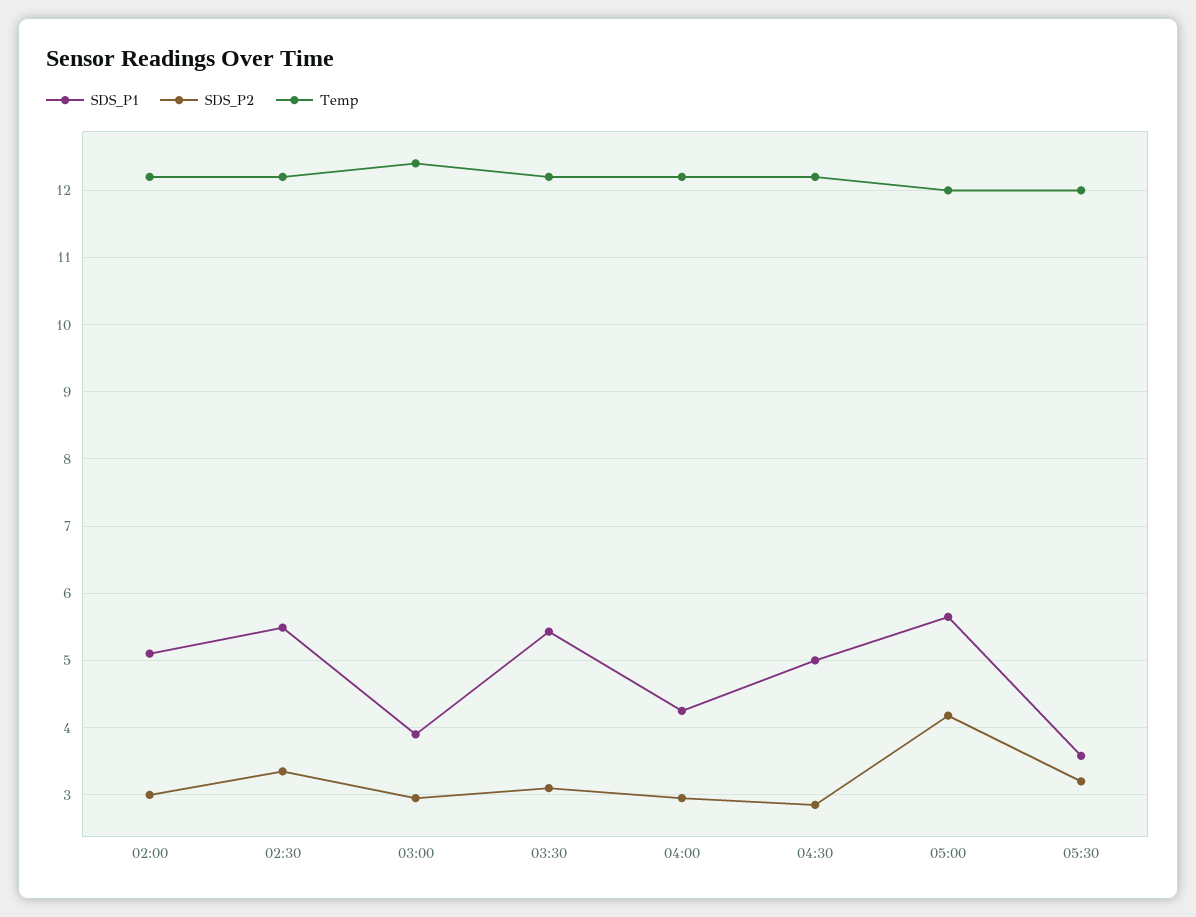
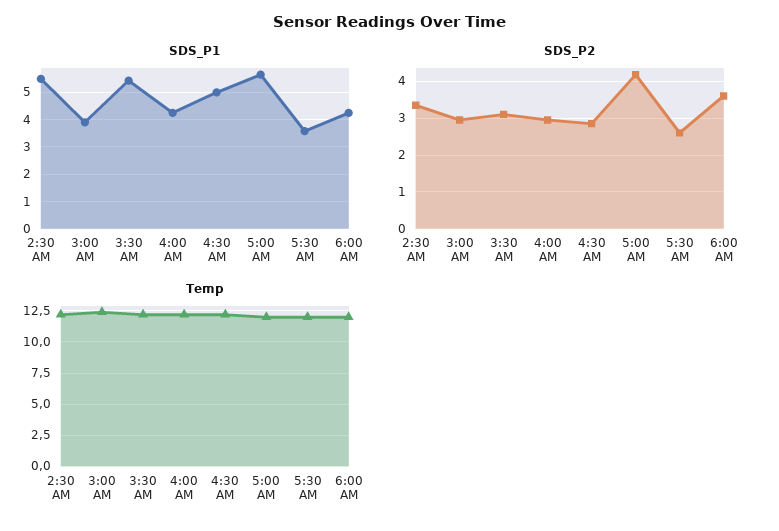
SDS_P1, 02:00: 5.1 -> none
SDS_P2, 02:00: 3 -> none
Temp, 02:00: 12.2 -> none
SDS_P2, 05:30: 3.2 -> 2.6
SDS_P1, 6:00 AM: none -> 4.25
SDS_P2, 6:00 AM: none -> 3.6
Temp, 6:00 AM: none -> 12

